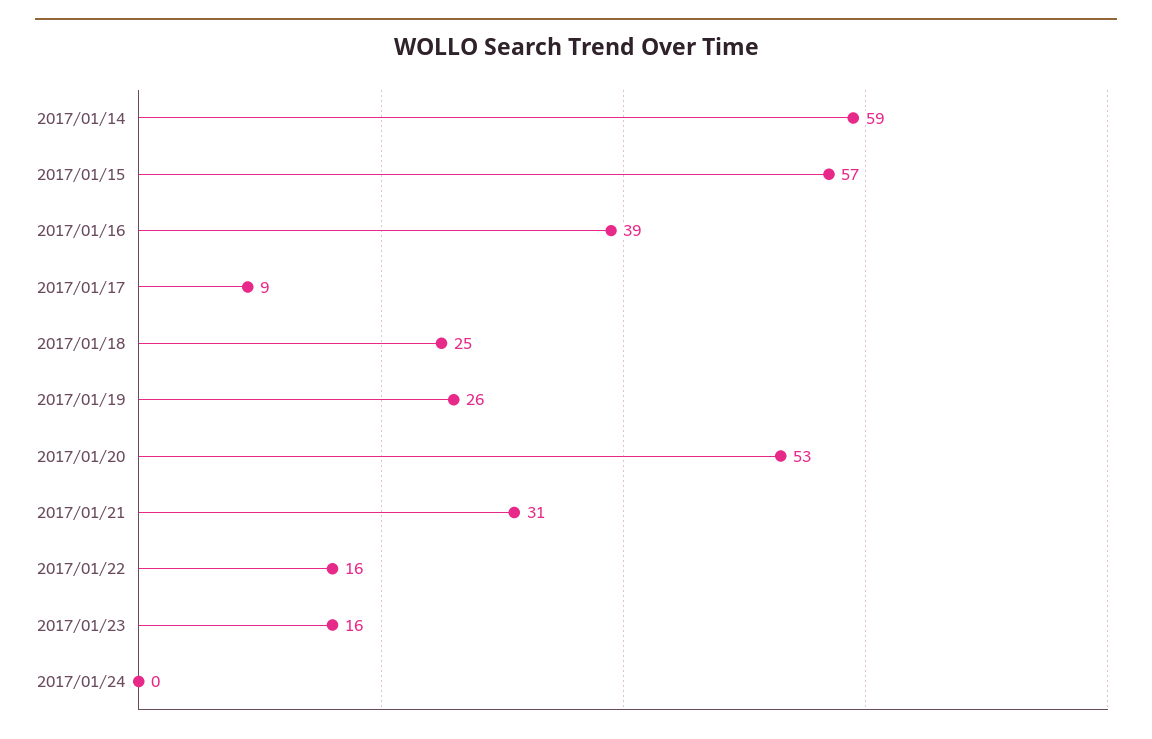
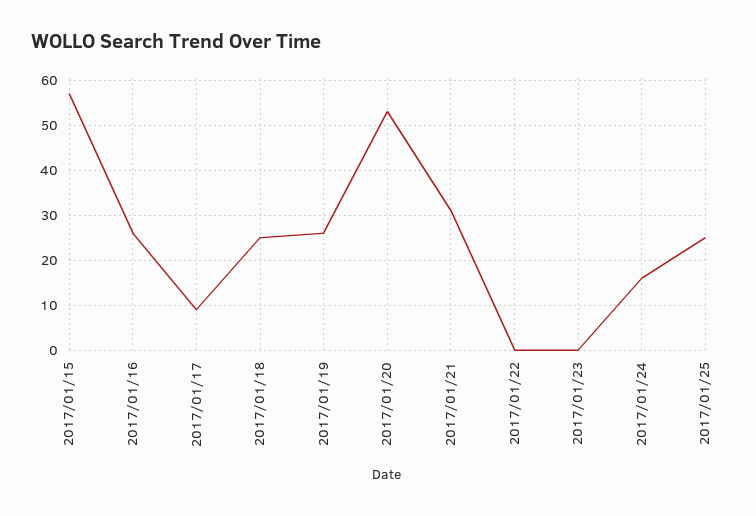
2017/01/14: 59 -> none
2017/01/16: 39 -> 25
2017/01/22: 16 -> 0
2017/01/23: 16 -> 0
2017/01/24: 0 -> 15
2017/01/25: none -> 25

